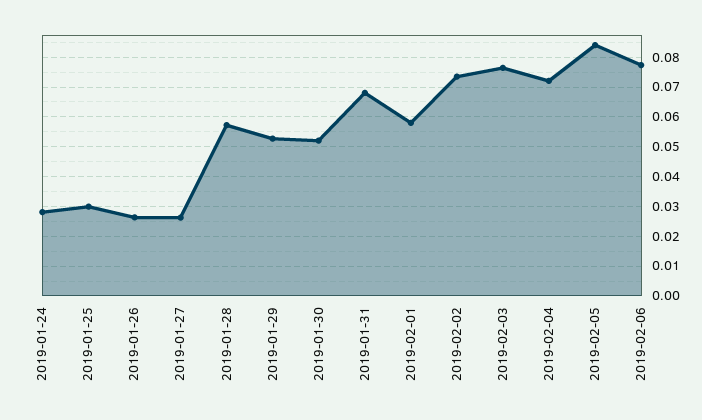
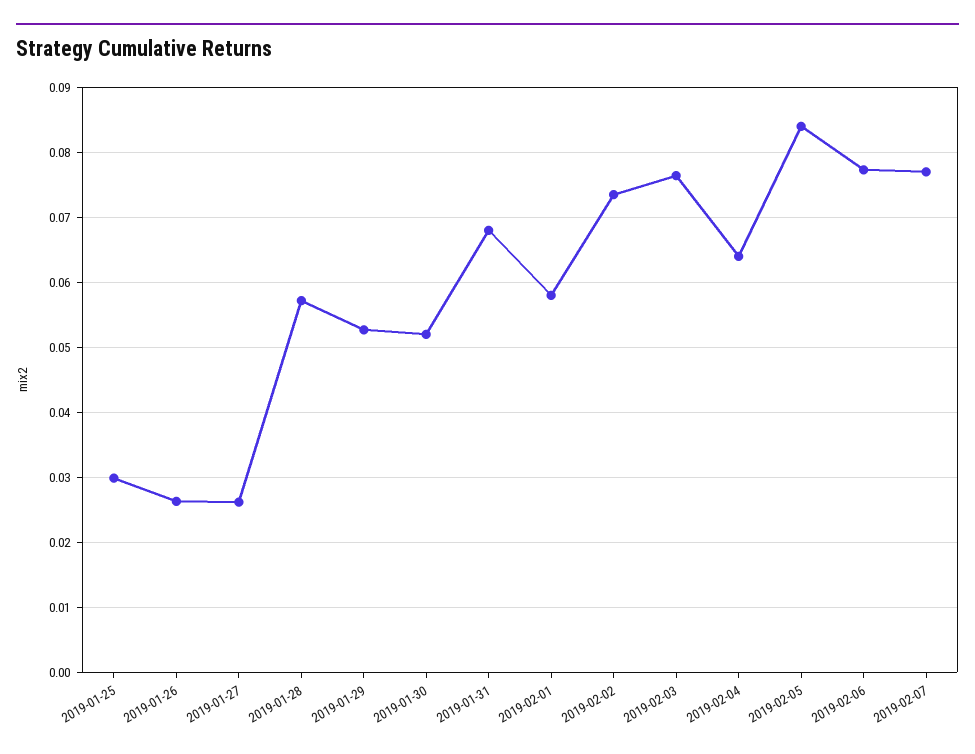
2019-01-24: 0.0275 -> none
2019-02-04: 0.0725 -> 0.064
2019-02-07: none -> 0.077

